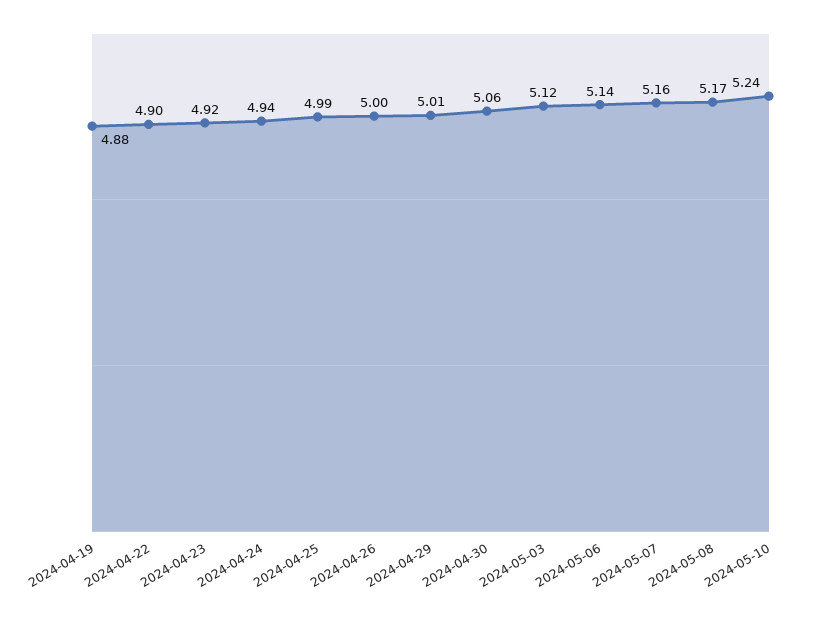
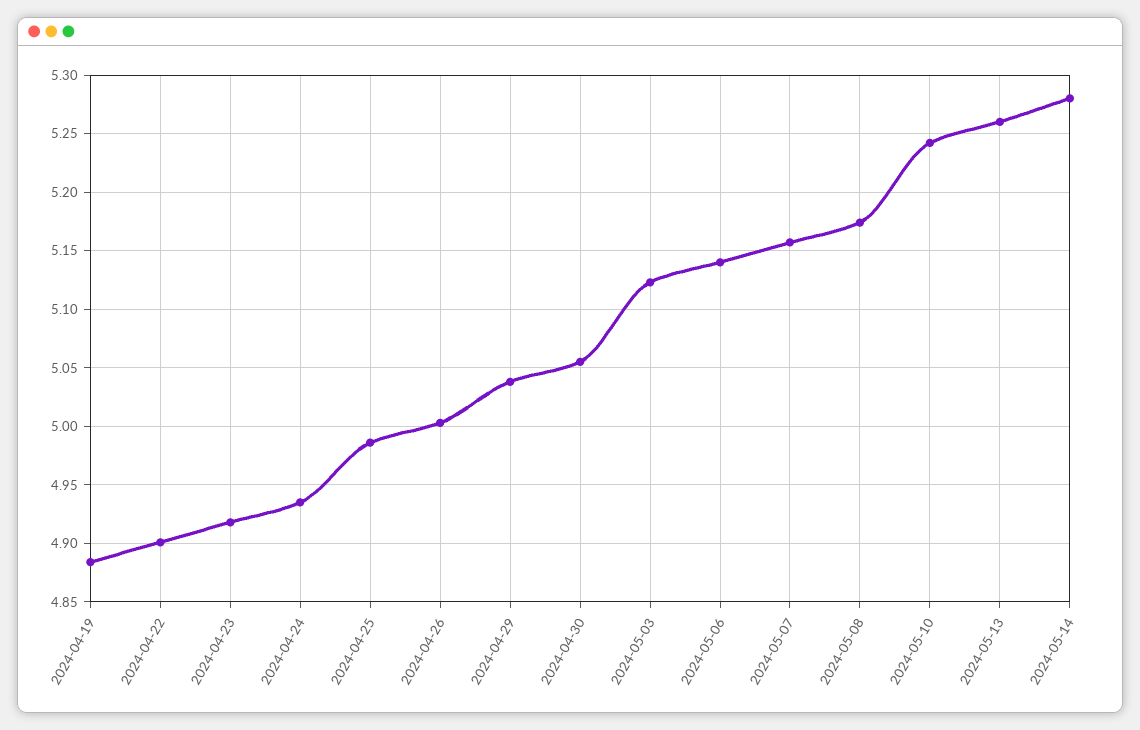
2024-04-29: 5.01 -> 5.04
2024-05-13: none -> 5.26
2024-05-14: none -> 5.28

